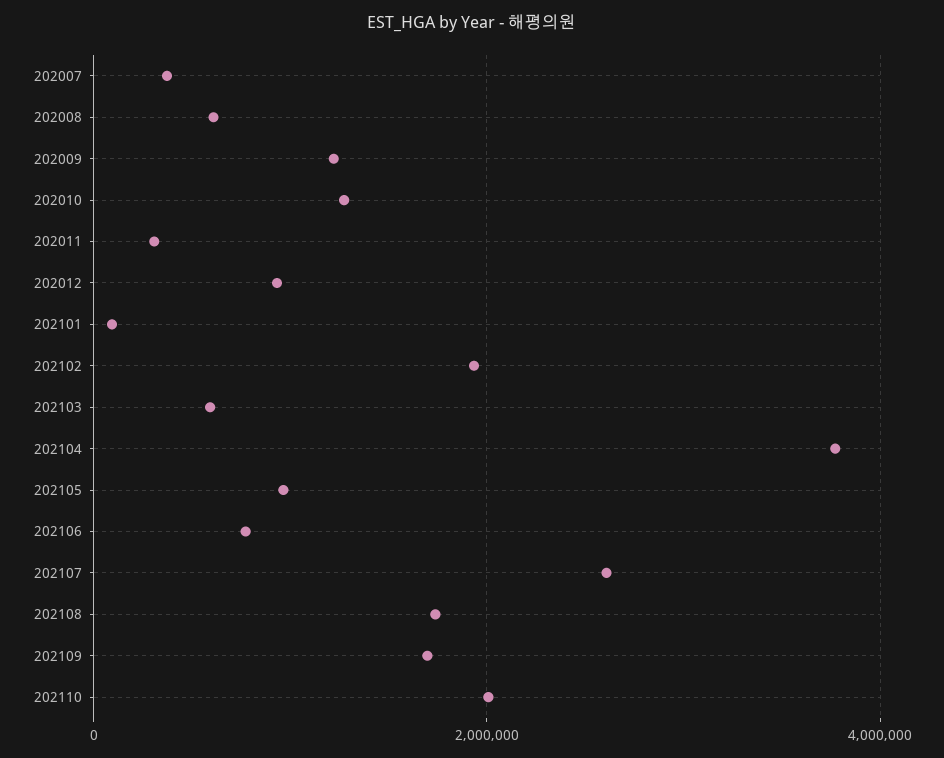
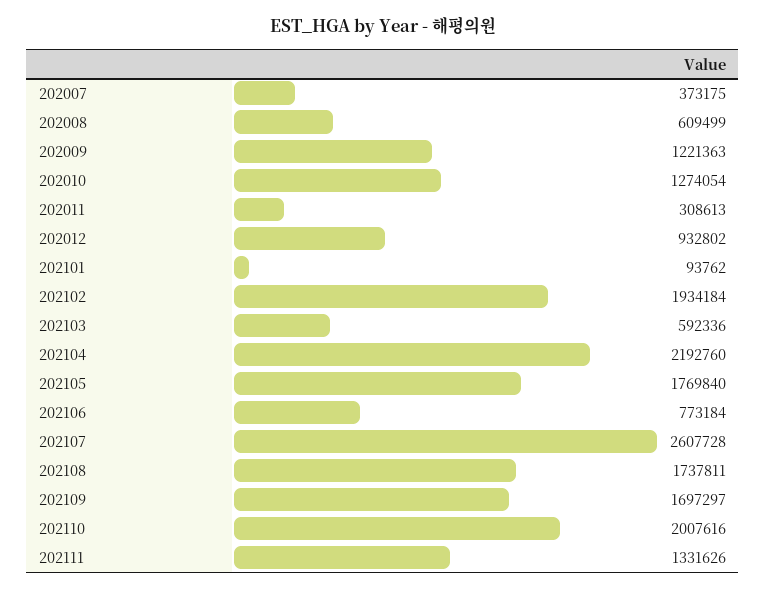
202104: 3800000 -> 2192760
202105: 1000000 -> 1769840
202111: none -> 1331626

